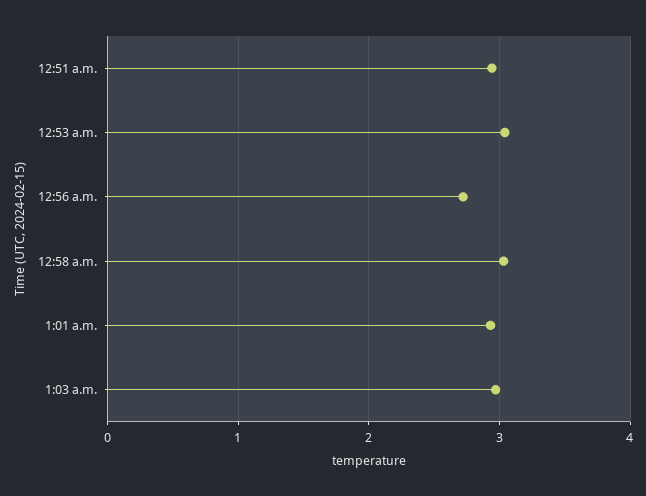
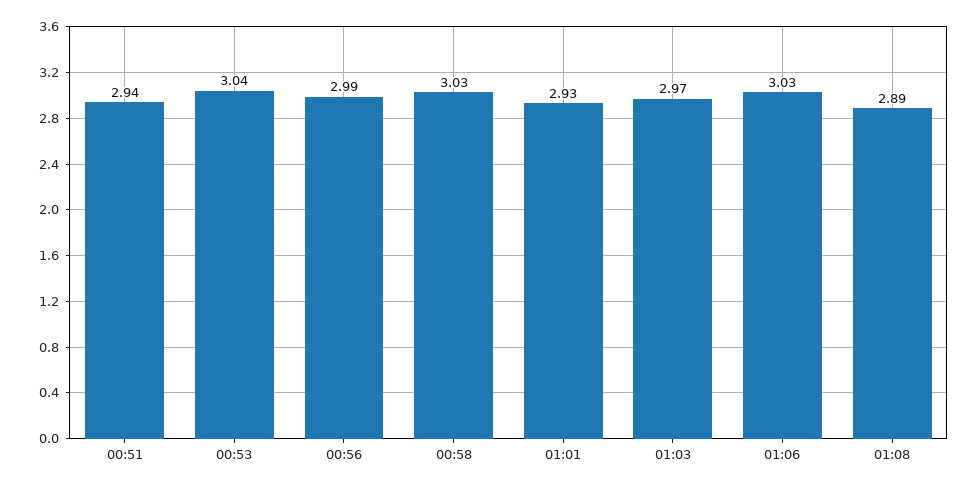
12:56 a.m.: 2.7 -> 2.99
01:06: none -> 3.03
01:08: none -> 2.89

